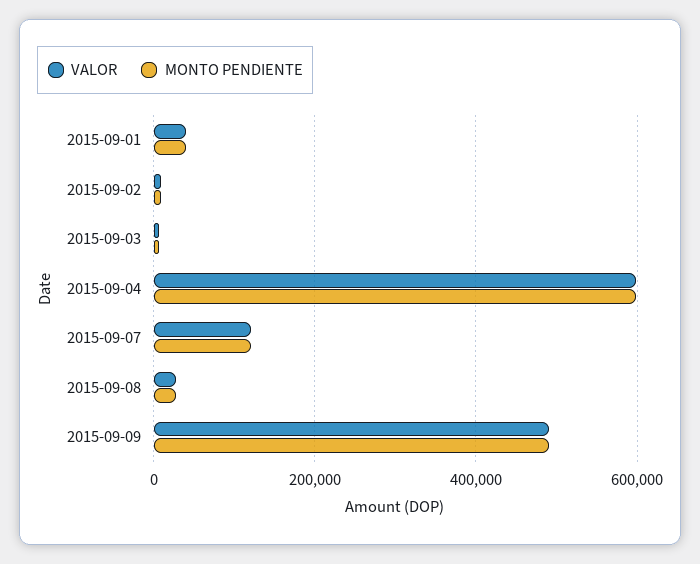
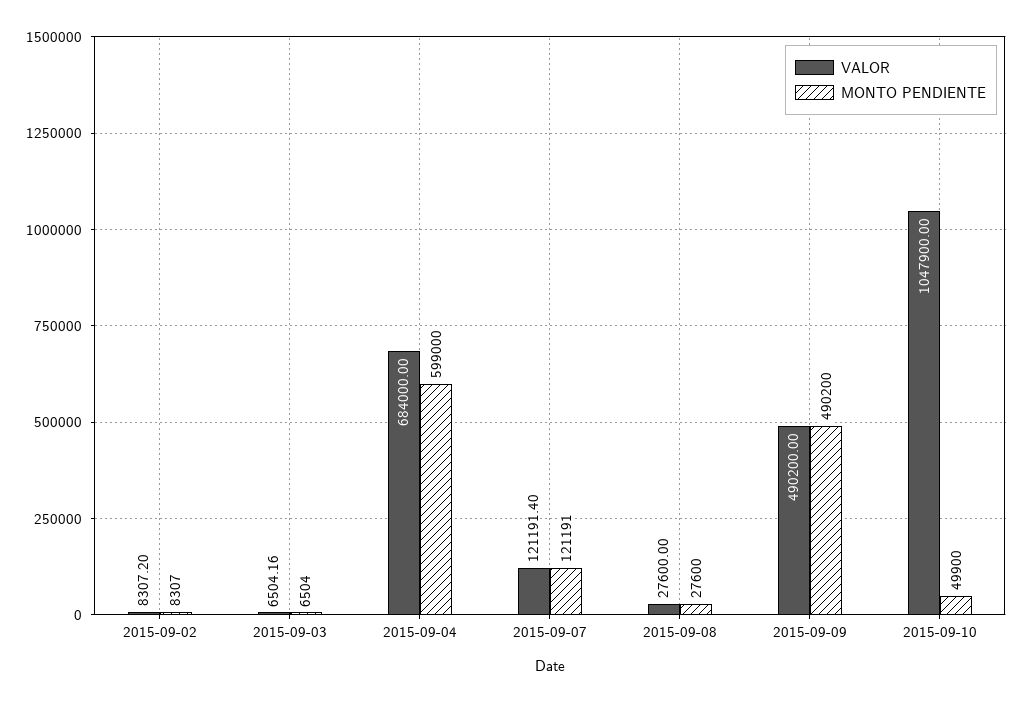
VALOR, 2015-09-01: 40000 -> none
MONTO PENDIENTE, 2015-09-01: 40000 -> none
VALOR, 2015-09-04: 600000 -> 684000
VALOR, 2015-09-10: none -> 1047900
MONTO PENDIENTE, 2015-09-10: none -> 49900

